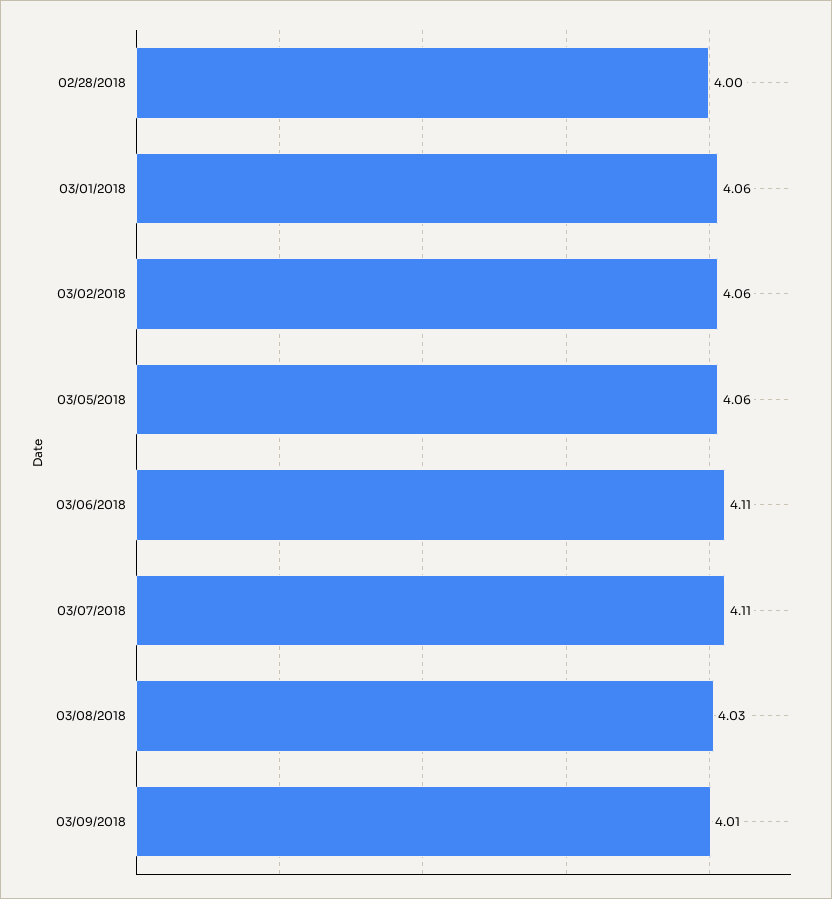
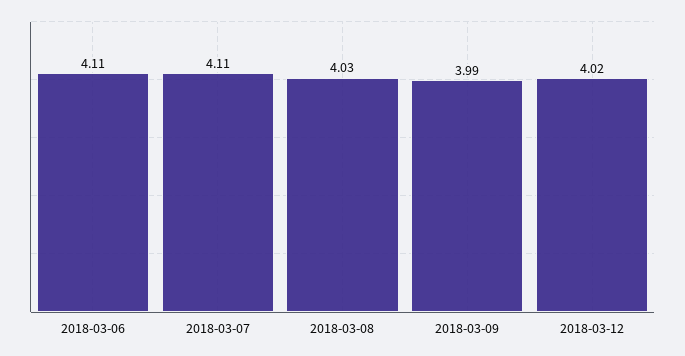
02/28/2018: 4 -> none
03/01/2018: 4.06 -> none
03/02/2018: 4.06 -> none
03/05/2018: 4.06 -> none
03/09/2018: 4.01 -> 3.99
2018-03-12: none -> 4.02

